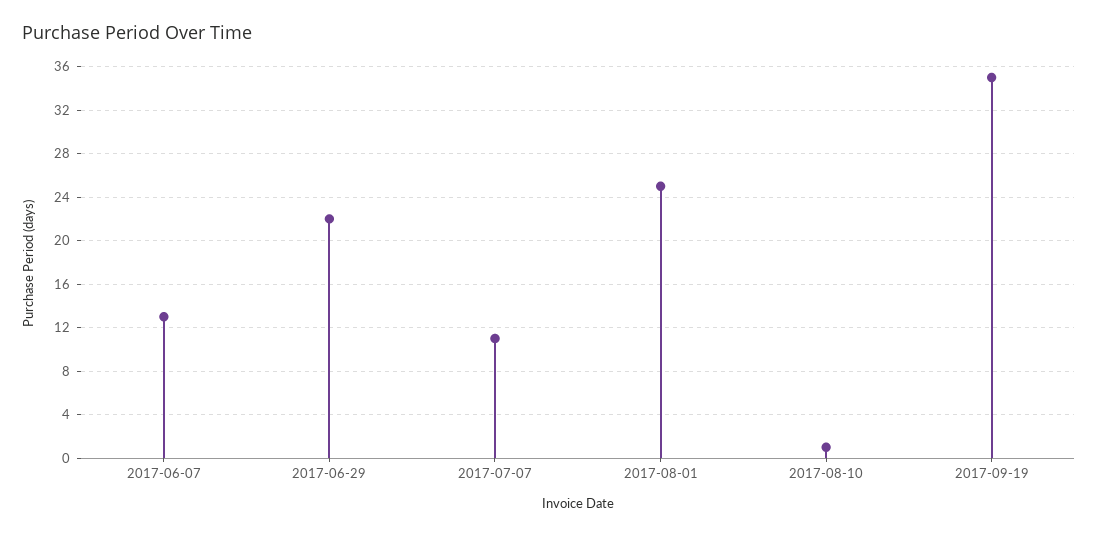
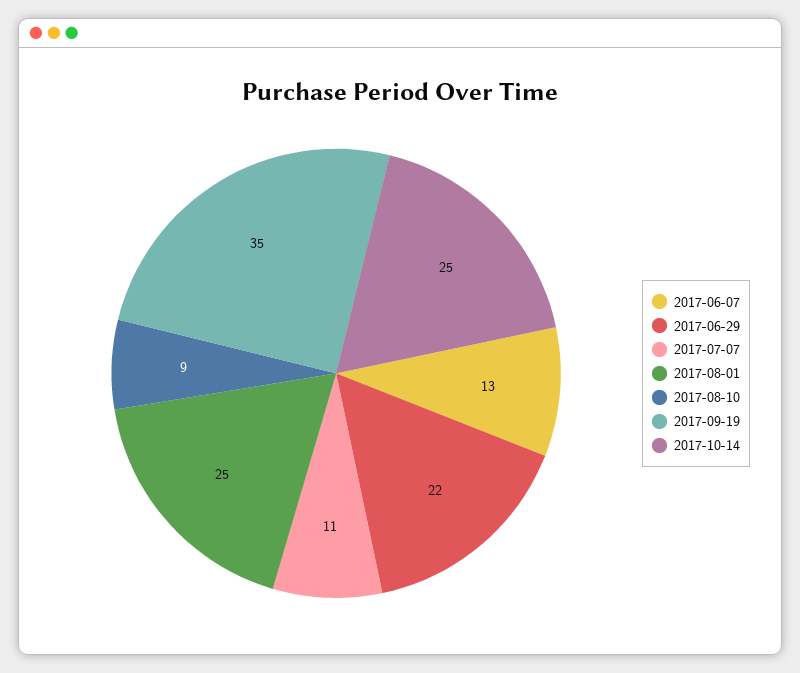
2017-08-10: 1 -> 9
2017-10-14: none -> 25

